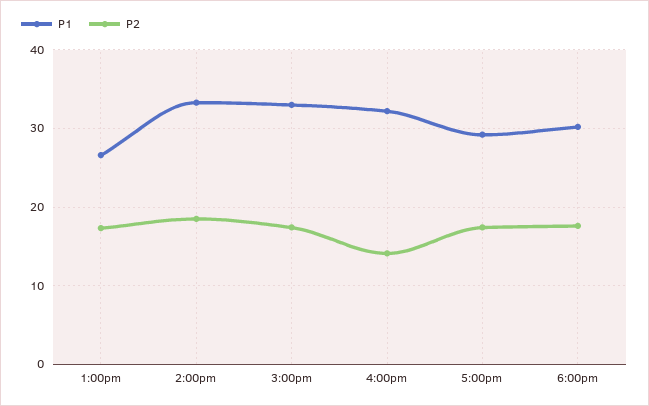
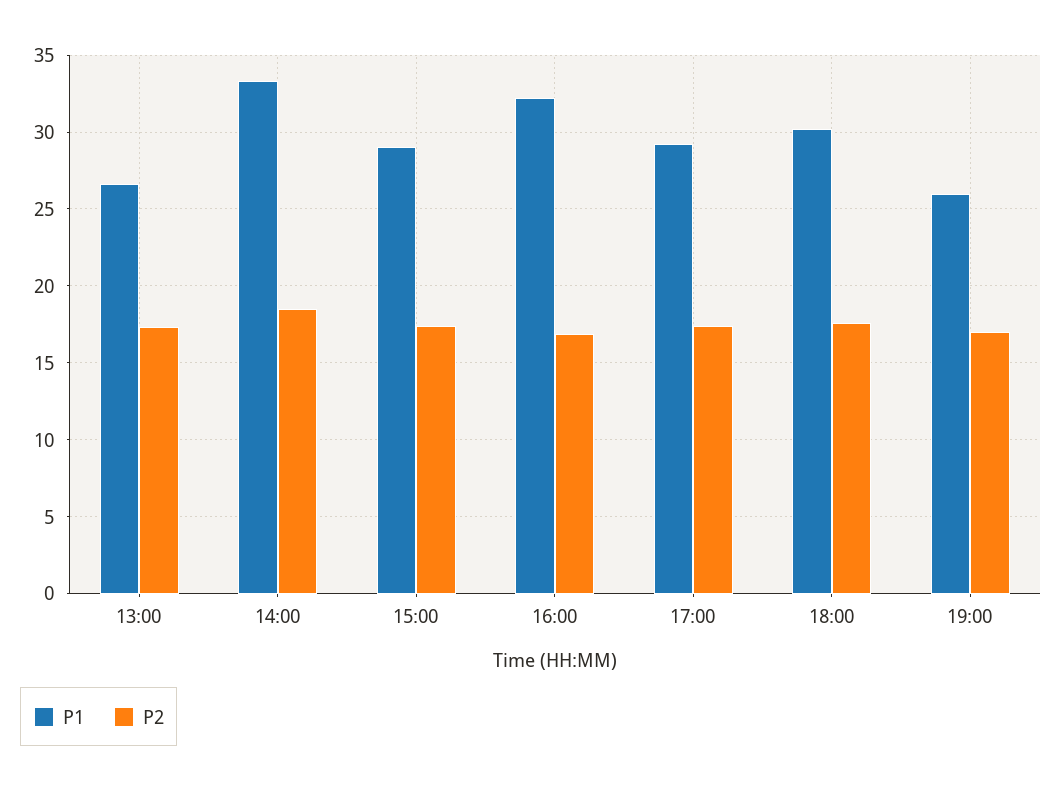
P1, 3:00pm: 33 -> 29
P2, 4:00pm: 14 -> 17
P1, 19:00: none -> 26
P2, 19:00: none -> 17

